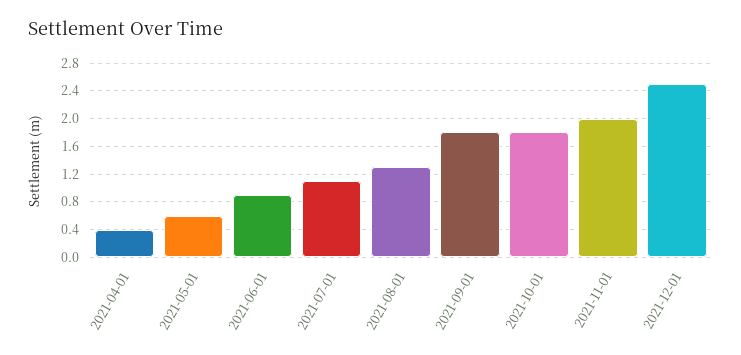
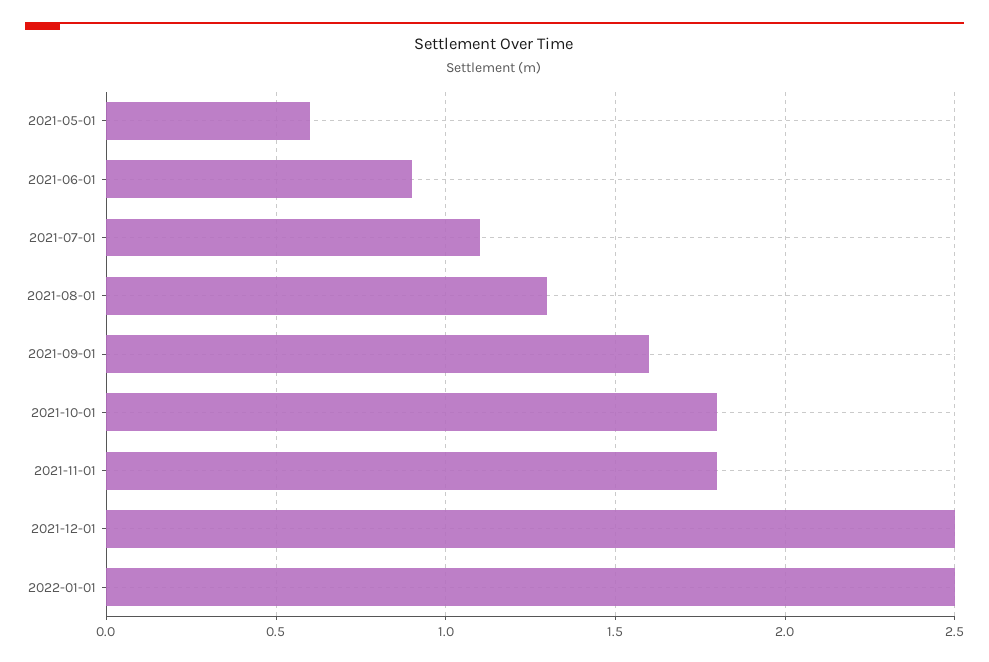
2021-04-01: 0.4 -> none
2021-09-01: 1.8 -> 1.6
2021-11-01: 2 -> 1.8
2022-01-01: none -> 2.5

